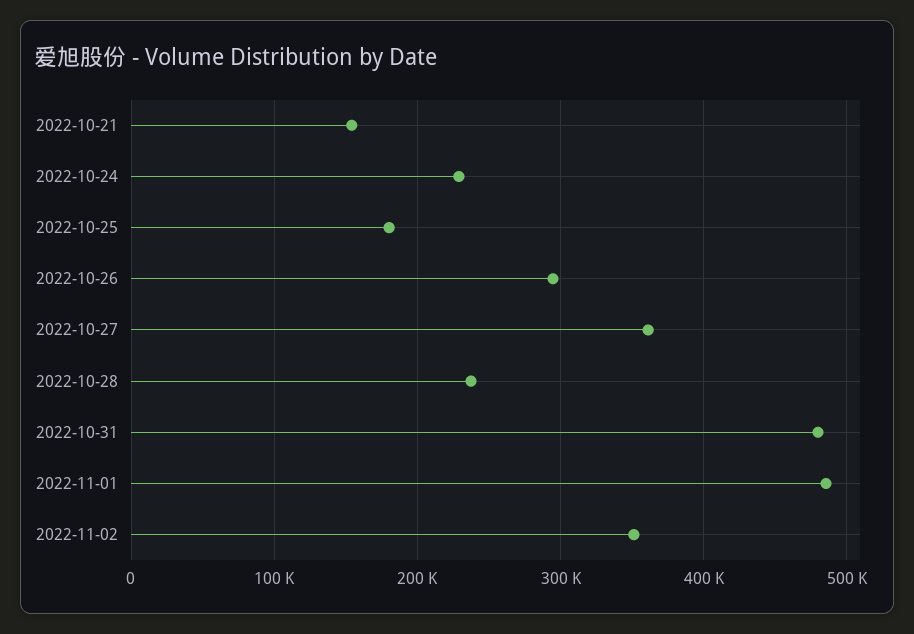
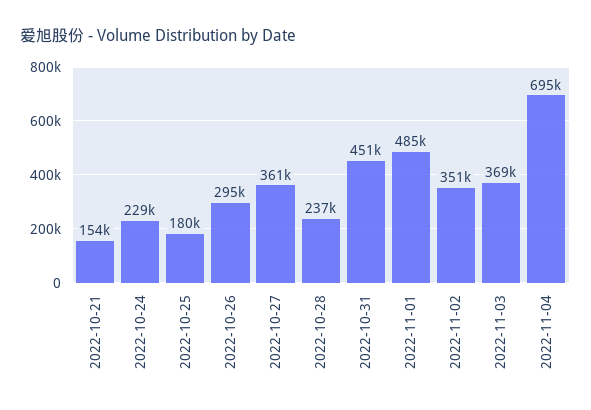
2022-10-31: 480000 -> 451000
2022-11-03: none -> 369000
2022-11-04: none -> 695000

